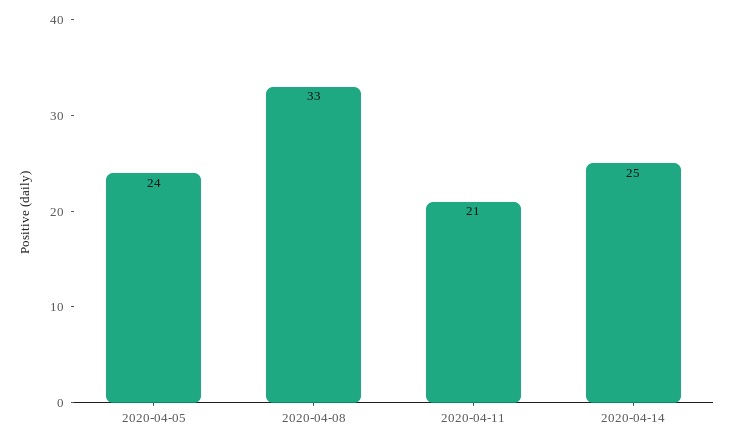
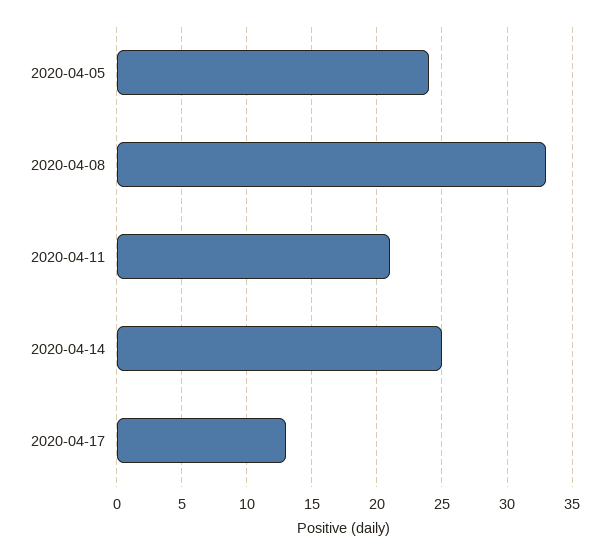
2020-04-17: none -> 13

